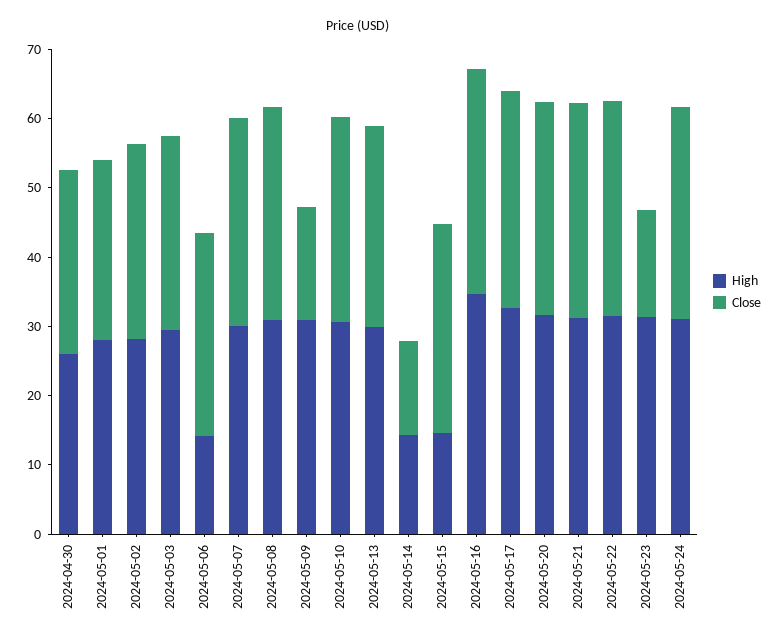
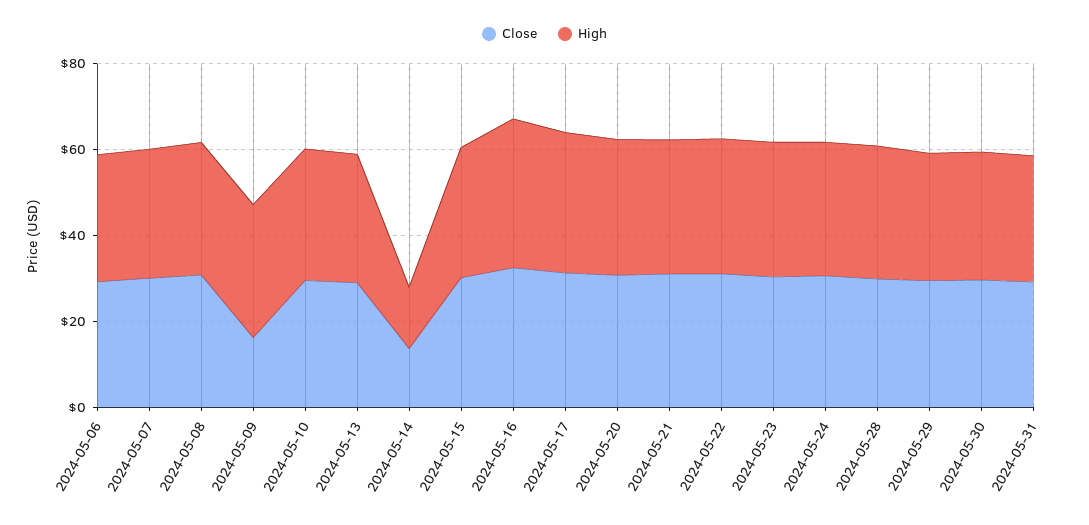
High, 2024-04-30: 26 -> none
Close, 2024-04-30: 26 -> none
High, 2024-05-01: 28 -> none
Close, 2024-05-01: 26 -> none
High, 2024-05-02: 28 -> none
Close, 2024-05-02: 28 -> none
High, 2024-05-03: 30 -> none
Close, 2024-05-03: 28 -> none
High, 2024-05-06: 14 -> 30
High, 2024-05-15: 14 -> 30
Close, 2024-05-23: 16 -> 30
Close, 2024-05-28: none -> 30
High, 2024-05-28: none -> 30
Close, 2024-05-29: none -> 30
High, 2024-05-29: none -> 30
Close, 2024-05-30: none -> 30
High, 2024-05-30: none -> 30
Close, 2024-05-31: none -> 30
High, 2024-05-31: none -> 30

